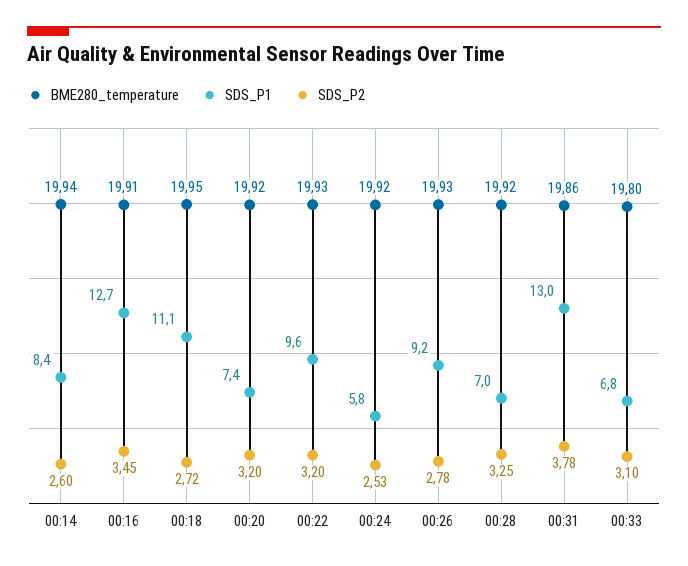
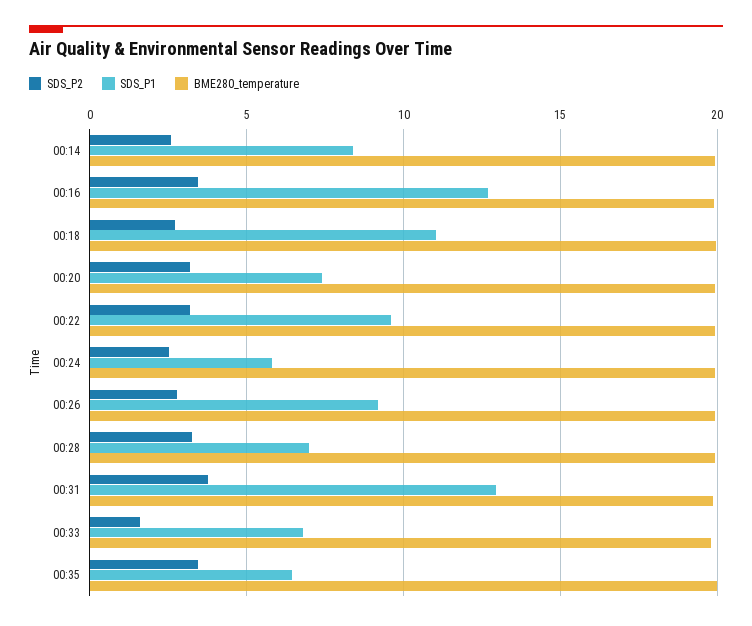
SDS_P2, 00:33: 3.1 -> 1.5
SDS_P2, 00:35: none -> 3.5
SDS_P1, 00:35: none -> 6.5
BME280_temperature, 00:35: none -> 20

